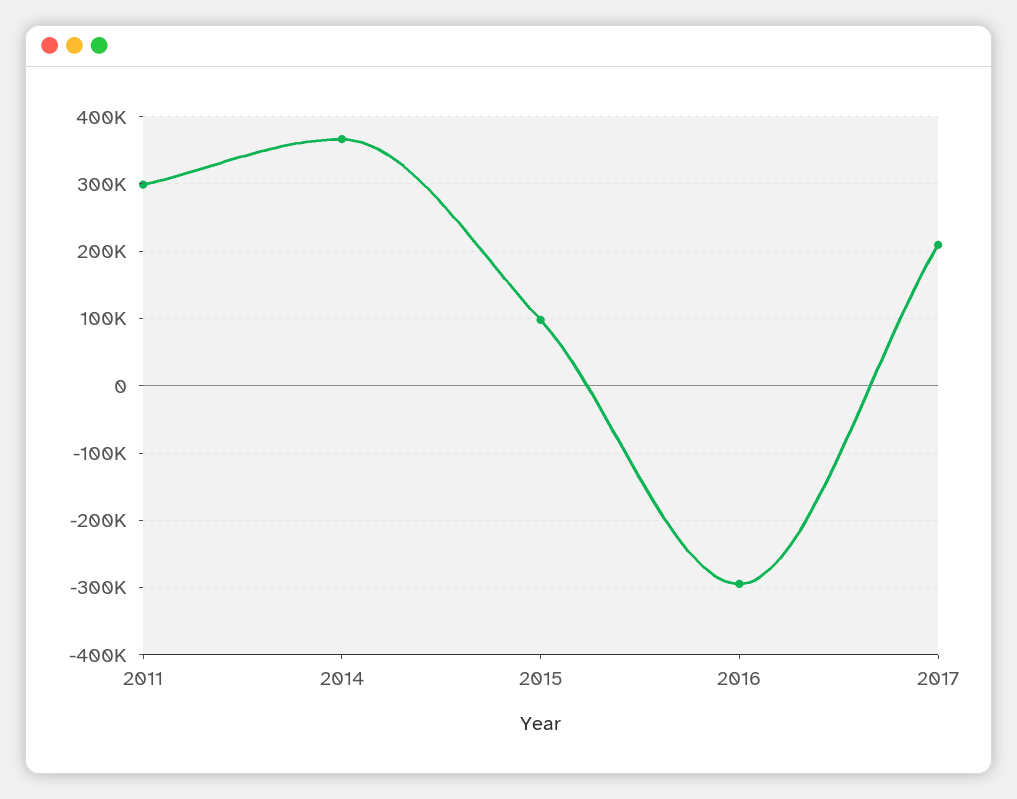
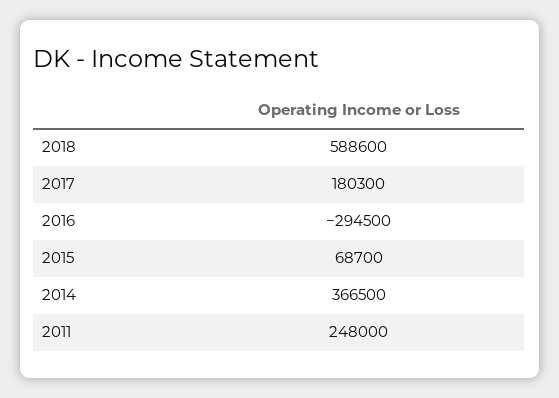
2011: 300000 -> 248000
2015: 100000 -> 68700
2017: 210000 -> 180300
2018: none -> 588600

